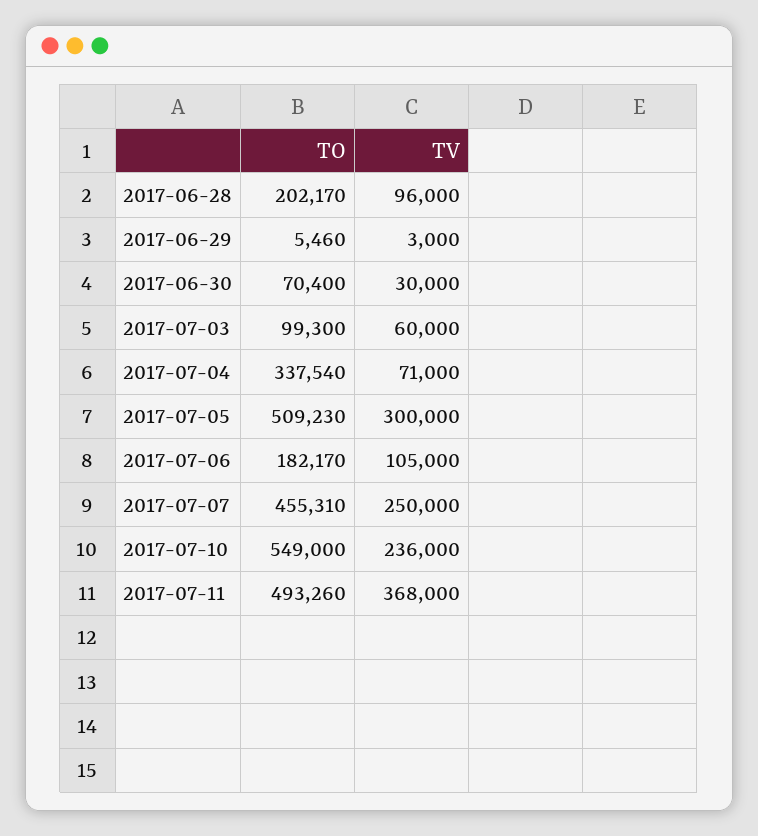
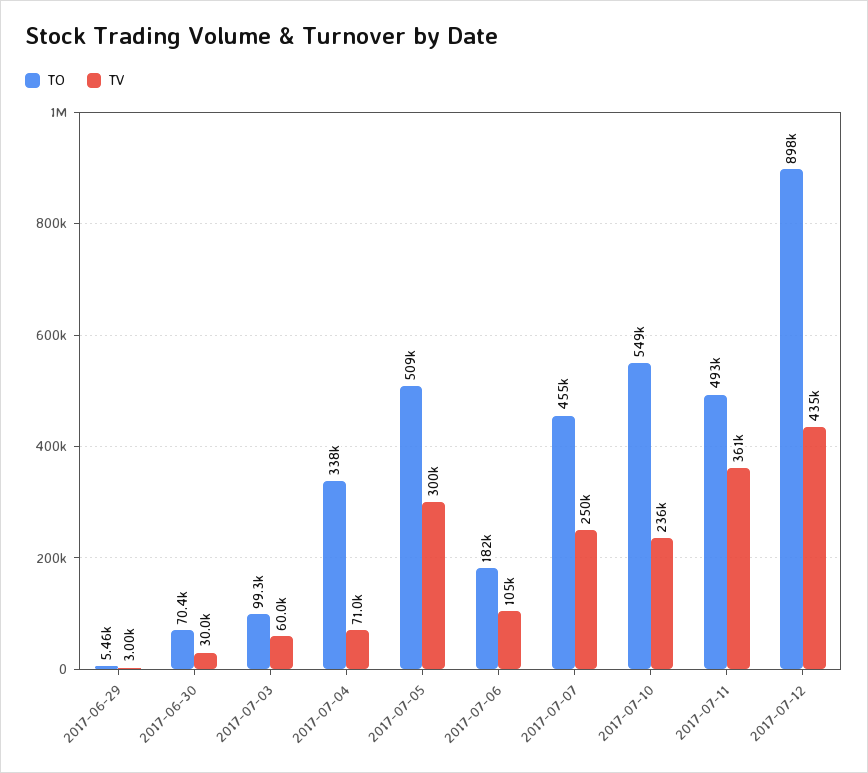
TO, 2017-06-28: 202170 -> none
TV, 2017-06-28: 96000 -> none
TV, 2017-07-11: 368000 -> 361000
TO, 2017-07-12: none -> 898000
TV, 2017-07-12: none -> 435000

